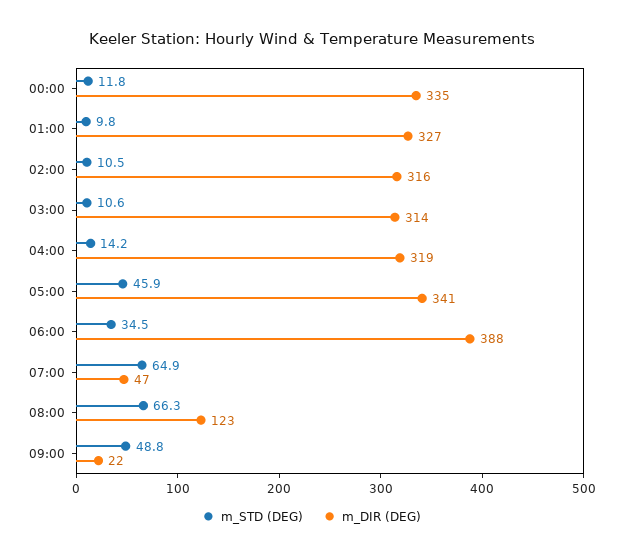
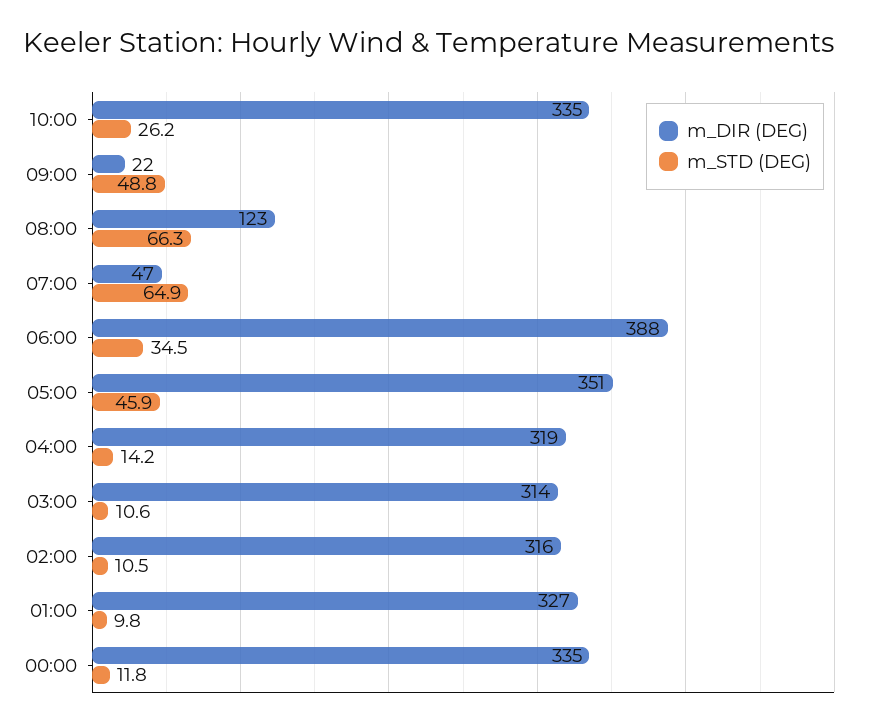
m_DIR (DEG), 05:00: 341 -> 351
m_DIR (DEG), 10:00: none -> 335
m_STD (DEG), 10:00: none -> 26.2

